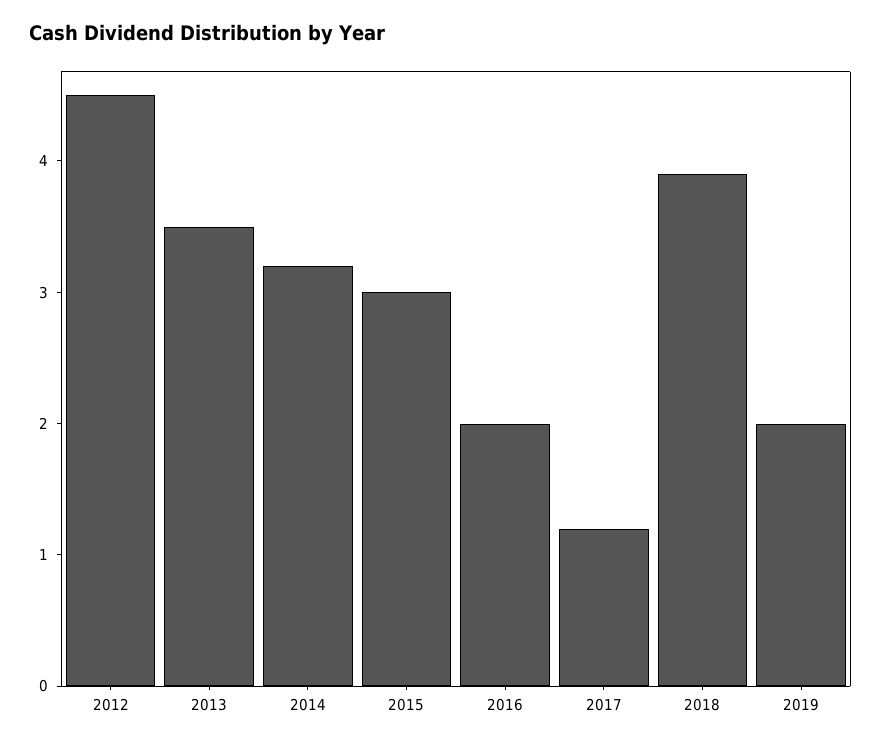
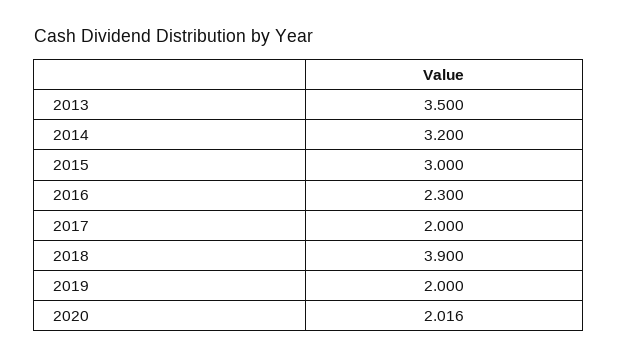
2012: 4.5 -> none
2016: 2 -> 2.3
2017: 1.2 -> 2
2020: none -> 2.016

